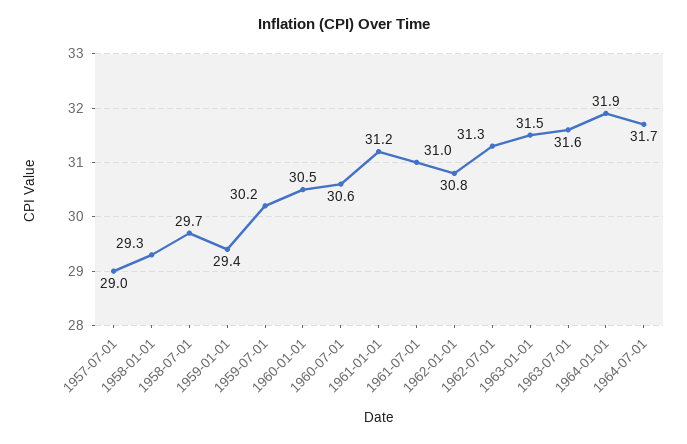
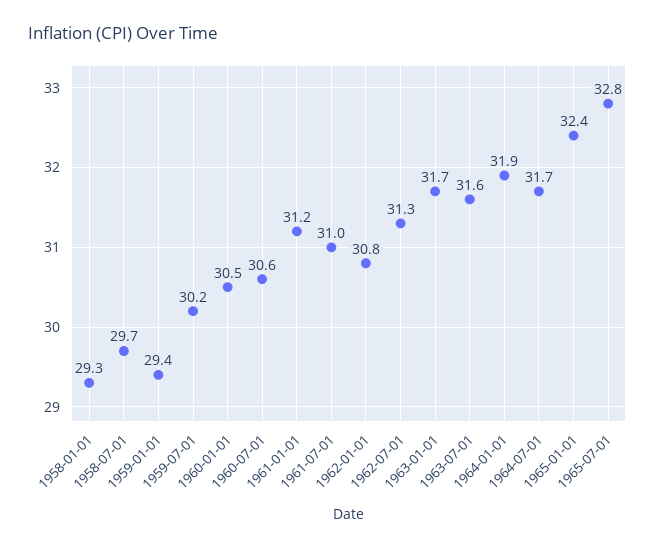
1957-07-01: 29 -> none
1963-01-01: 31.5 -> 31.7
1965-01-01: none -> 32.4
1965-07-01: none -> 32.8

